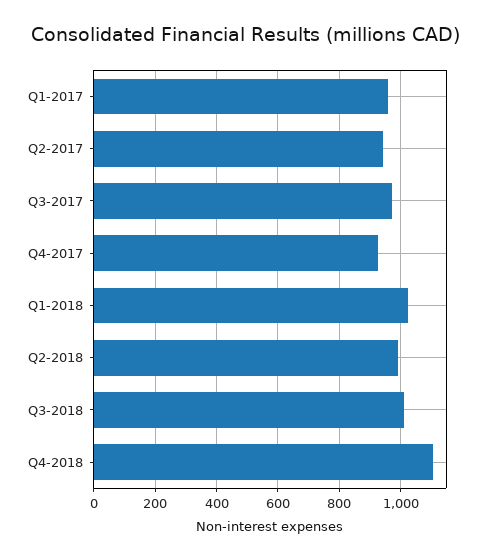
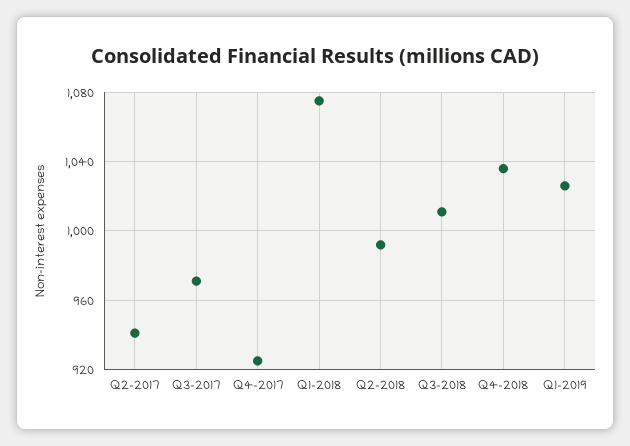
Q1-2017: 960 -> none
Q1-2018: 1020 -> 1075
Q4-2018: 1100 -> 1035
Q1-2019: none -> 1025

